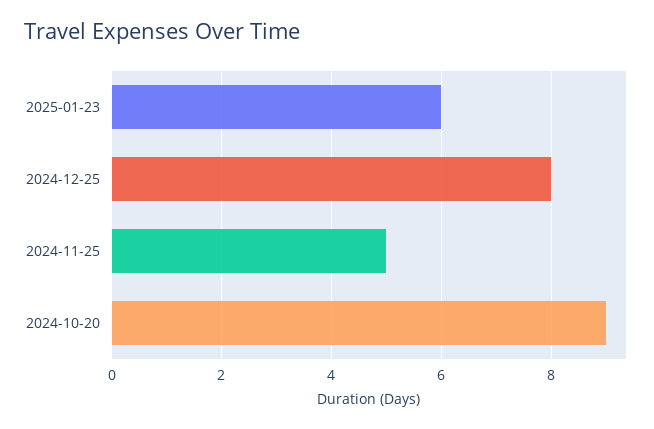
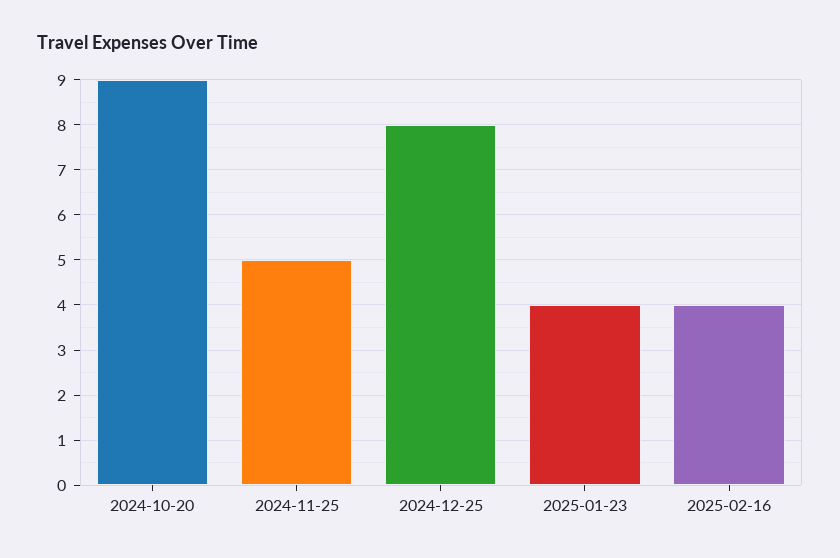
2025-01-23: 6 -> 4
2025-02-16: none -> 4

